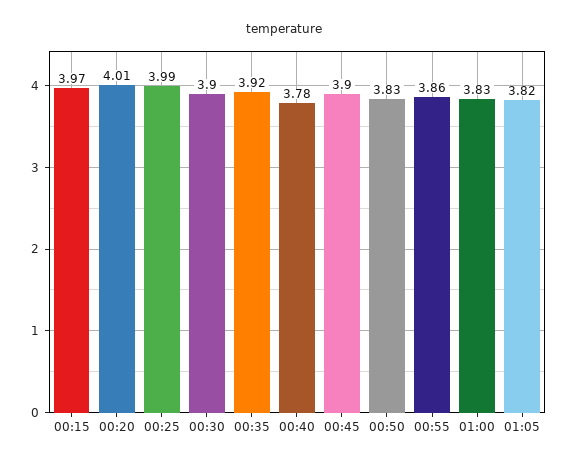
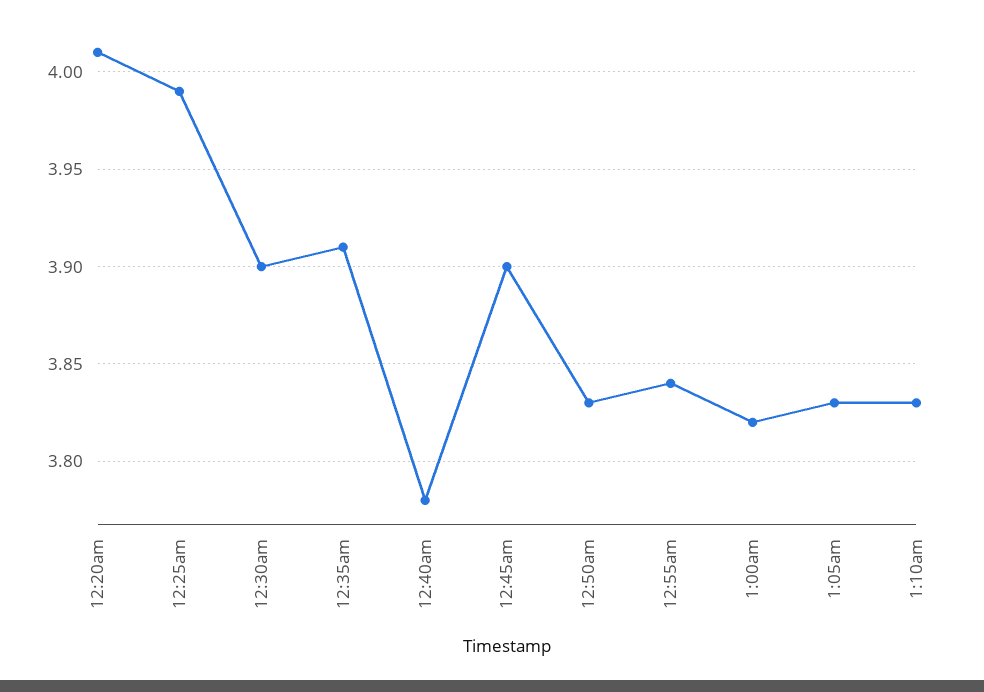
00:15: 3.97 -> none
00:35: 3.92 -> 3.91
00:55: 3.86 -> 3.84
01:00: 3.83 -> 3.82
01:05: 3.82 -> 3.83
1:10am: none -> 3.83

